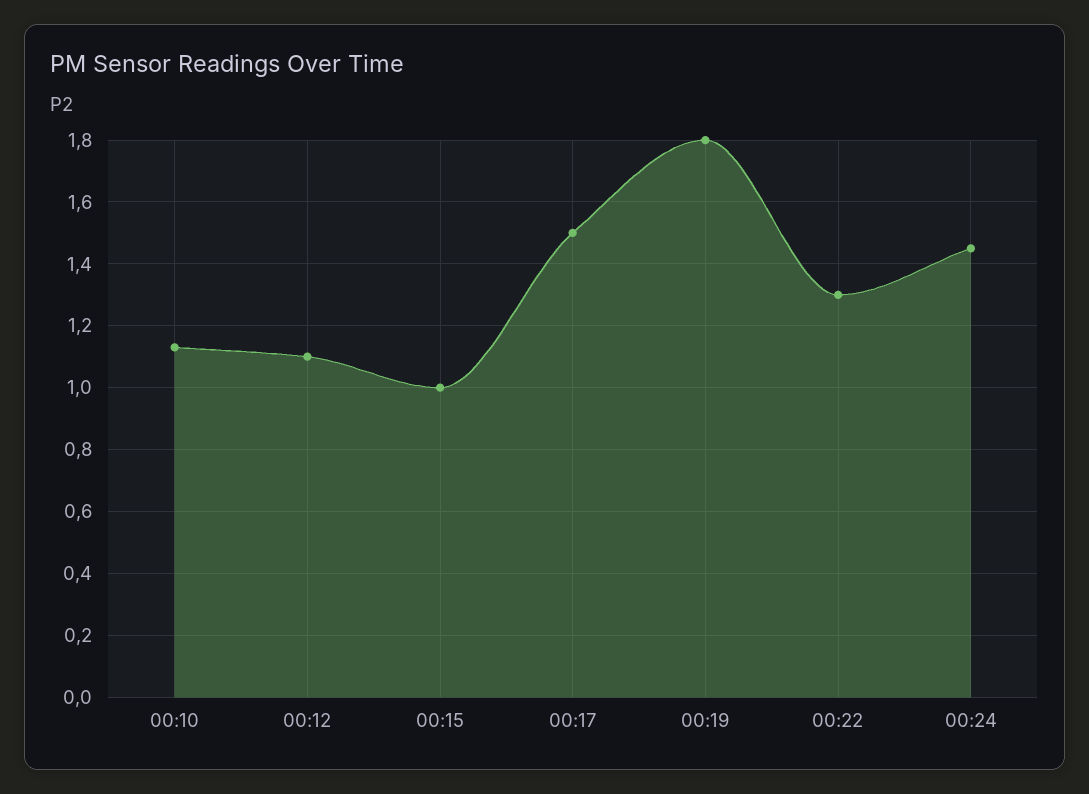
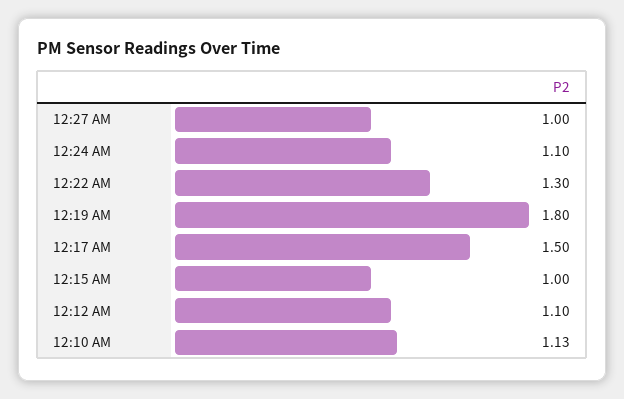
00:24: 1.45 -> 1.1
12:27 AM: none -> 1

